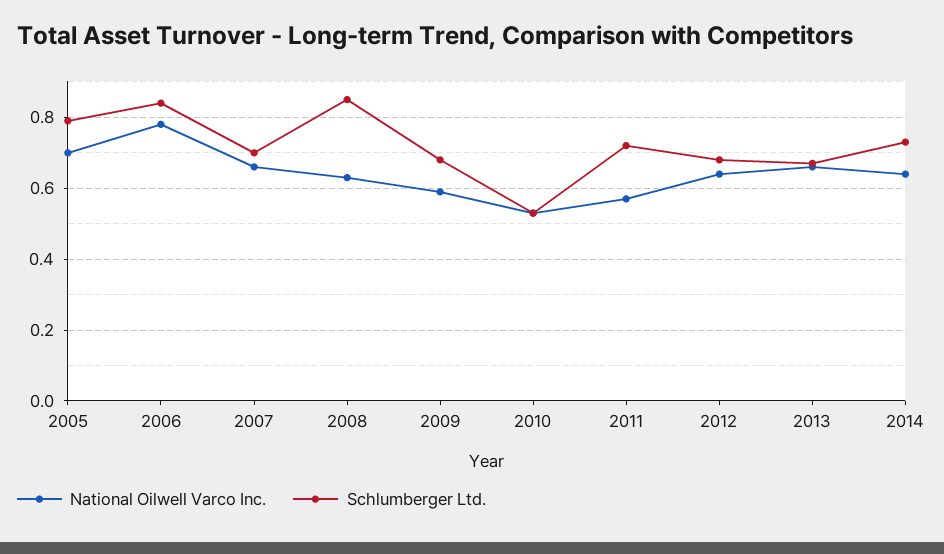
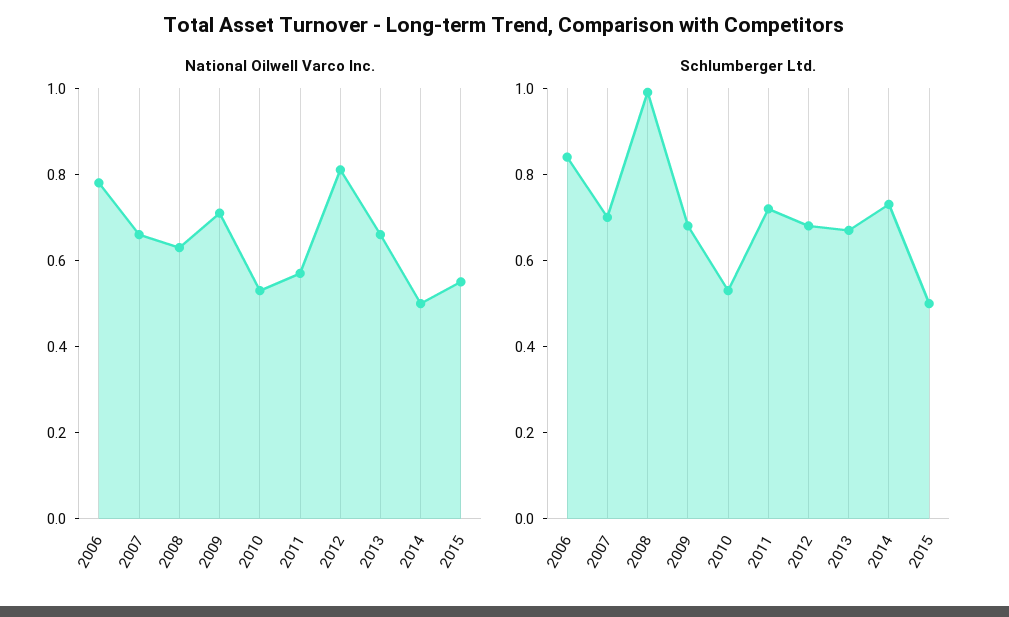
National Oilwell Varco Inc., 2005: 0.7 -> none
Schlumberger Ltd., 2005: 0.8 -> none
Schlumberger Ltd., 2008: 0.85 -> 1
National Oilwell Varco Inc., 2009: 0.6 -> 0.7
National Oilwell Varco Inc., 2012: 0.65 -> 0.8
National Oilwell Varco Inc., 2014: 0.65 -> 0.5
National Oilwell Varco Inc., 2015: none -> 0.55
Schlumberger Ltd., 2015: none -> 0.5

